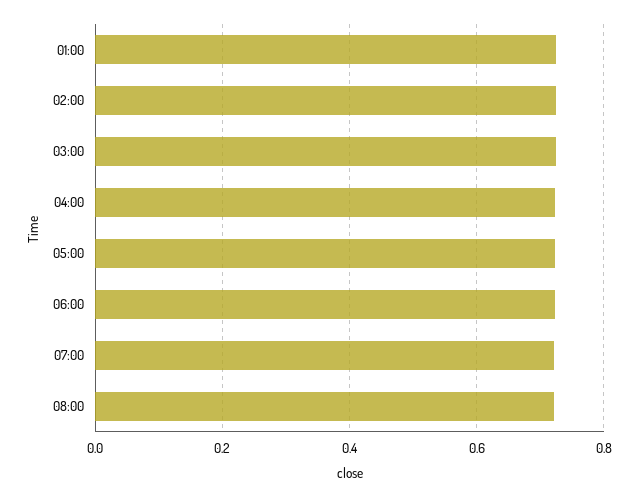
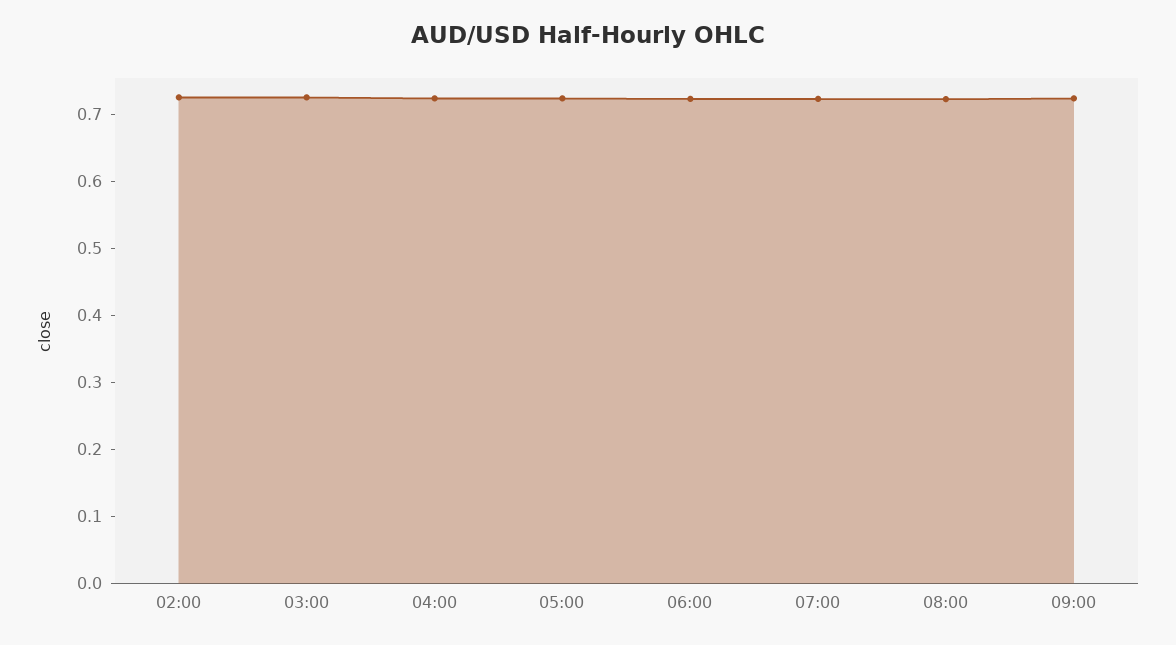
01:00: 0.72 -> none
09:00: none -> 0.72

